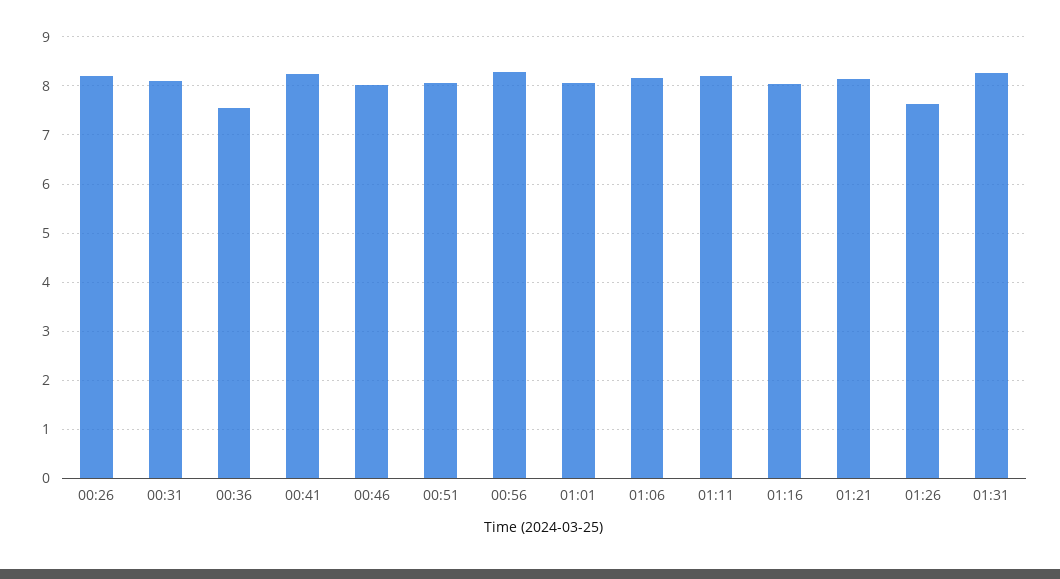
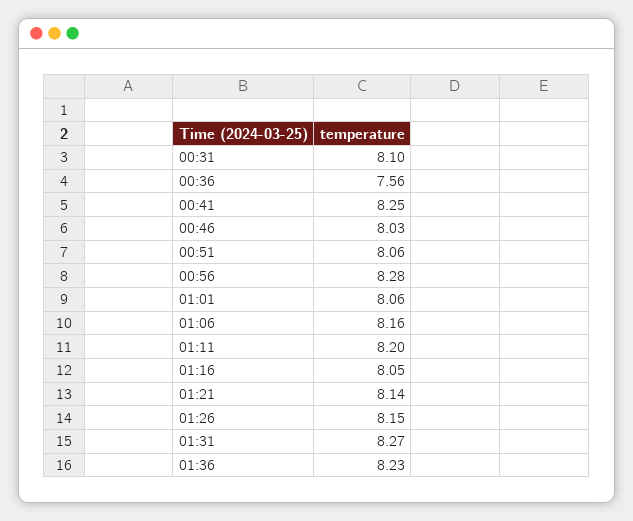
00:26: 8.2 -> none
01:26: 7.6 -> 8.15
01:36: none -> 8.23

